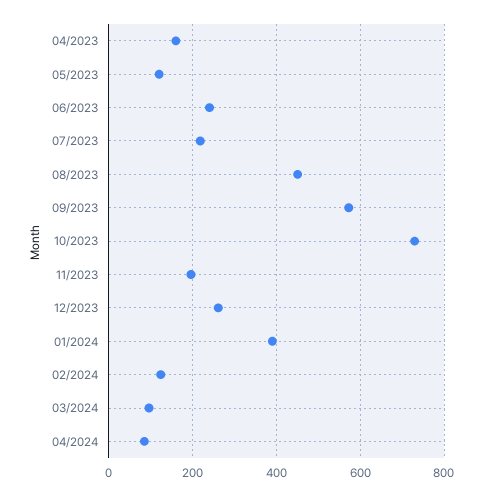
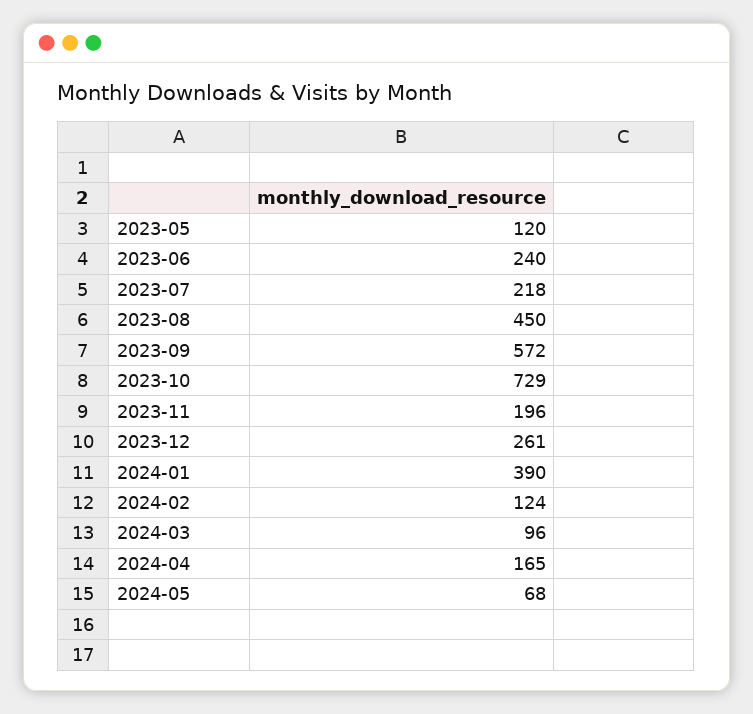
04/2023: 160 -> none
04/2024: 80 -> 165
2024-05: none -> 68

